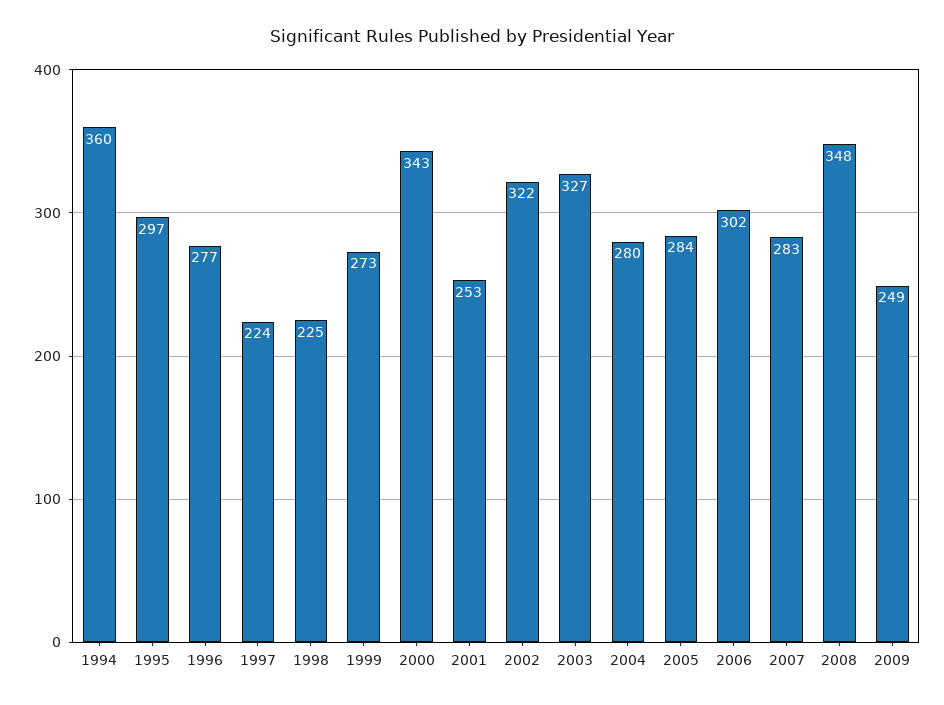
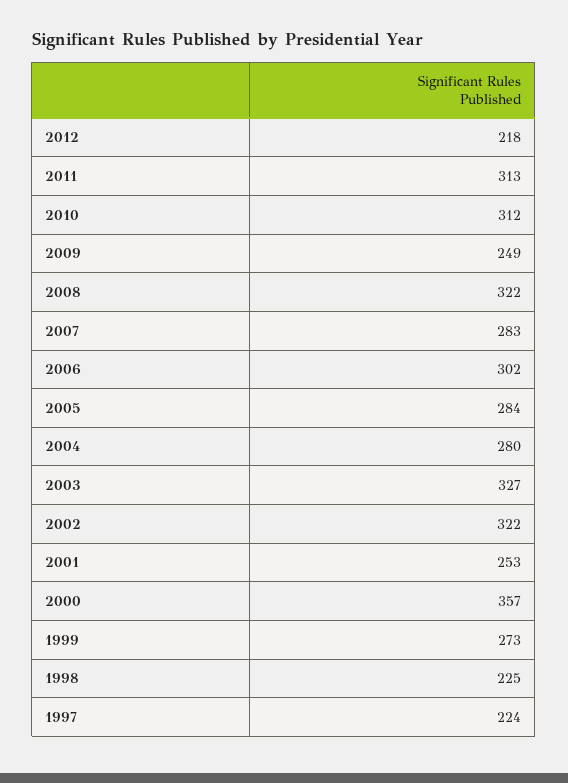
1994: 360 -> none
1995: 297 -> none
1996: 277 -> none
2000: 343 -> 357
2008: 348 -> 322
2012: none -> 218
2011: none -> 313
2010: none -> 312

